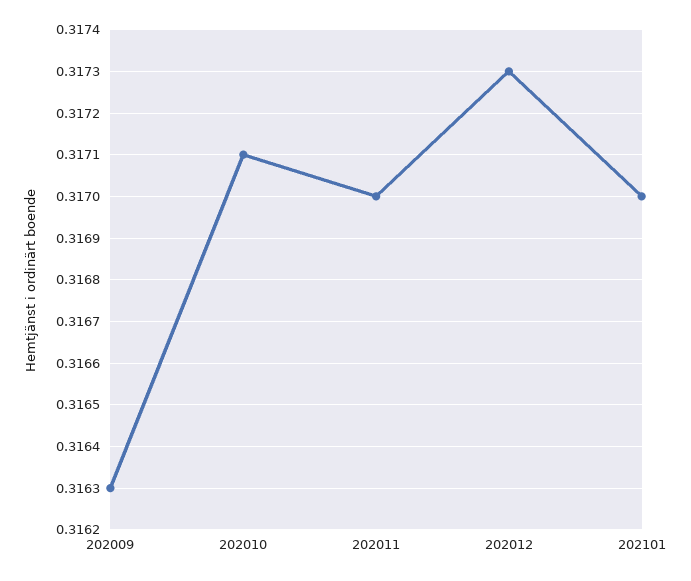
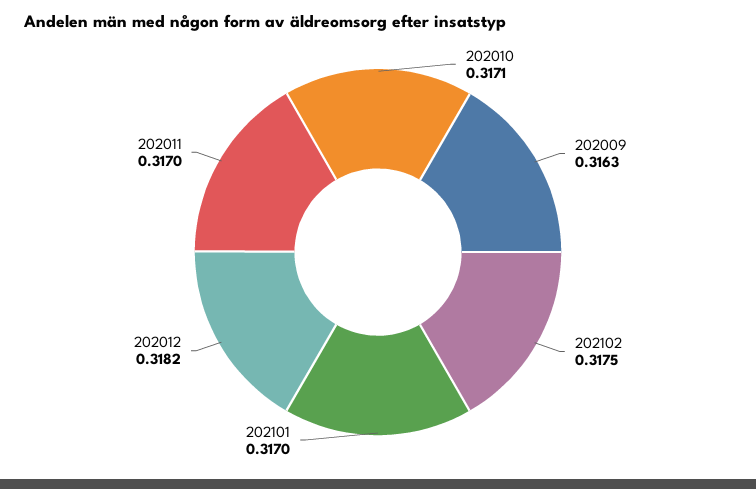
202012: 0.3173 -> 0.3182
202102: none -> 0.3175

